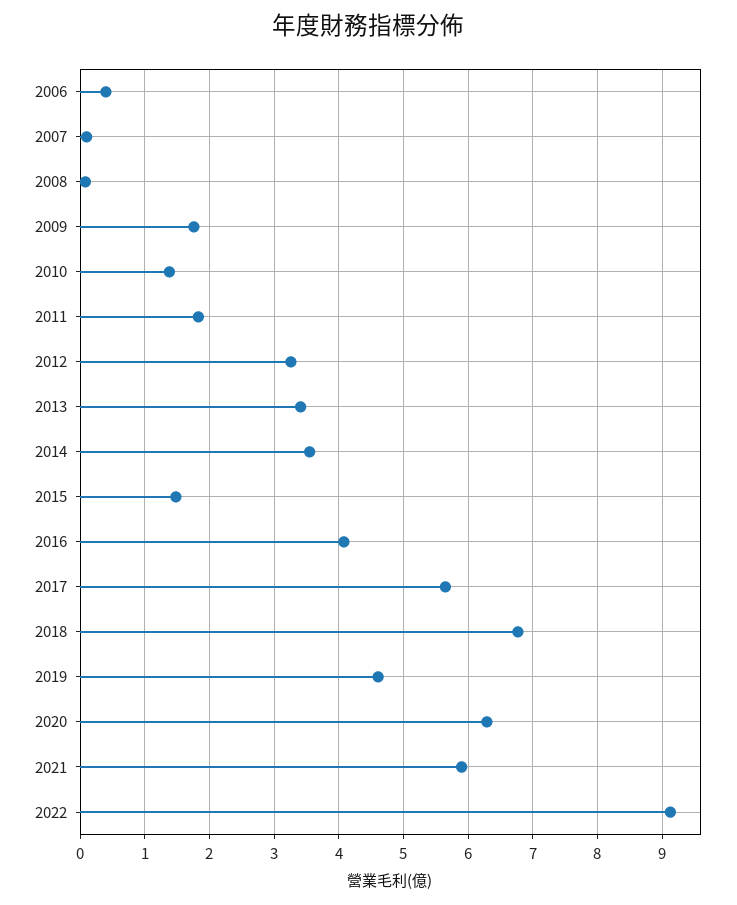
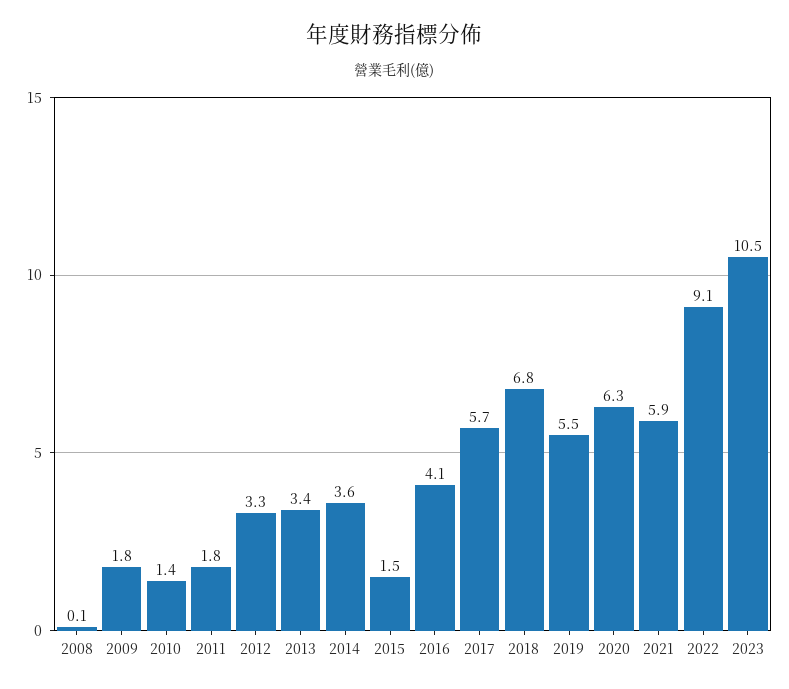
2006: 0.4 -> none
2007: 0.1 -> none
2019: 4.6 -> 5.5
2023: none -> 10.5

